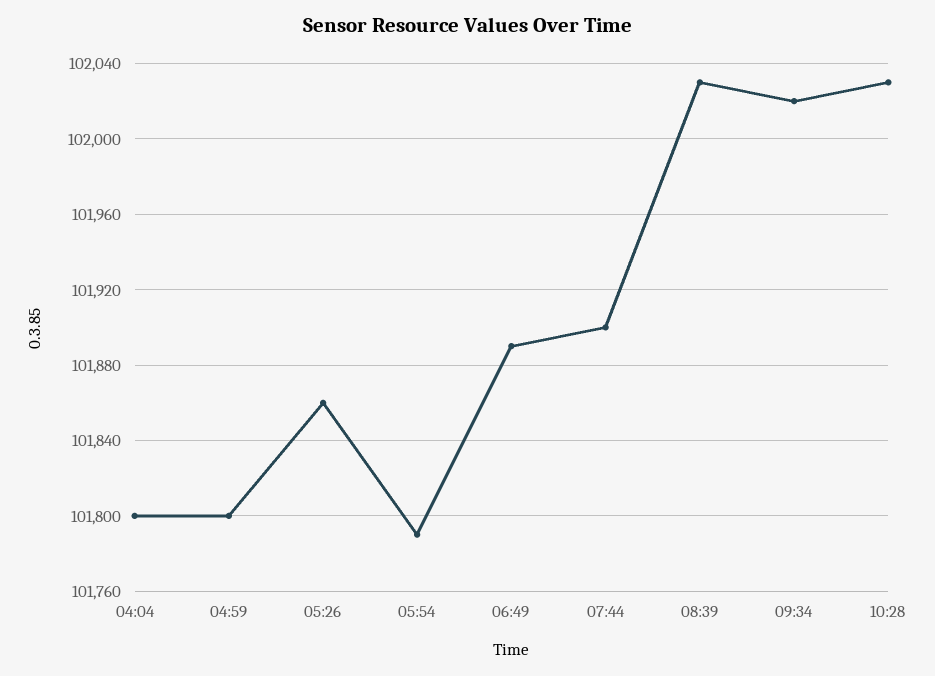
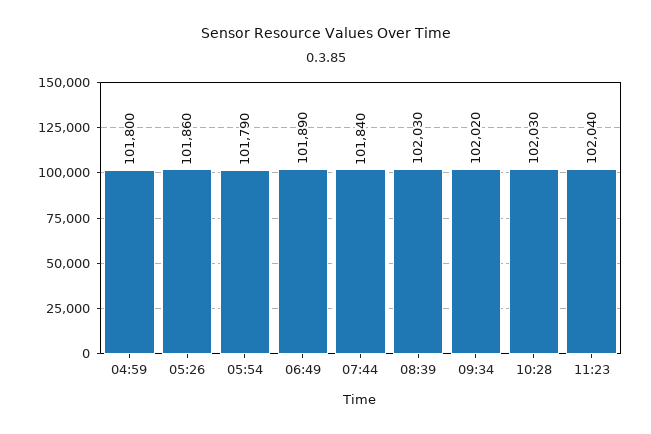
04:04: 101800 -> none
07:44: 101900 -> 101840
11:23: none -> 102040

